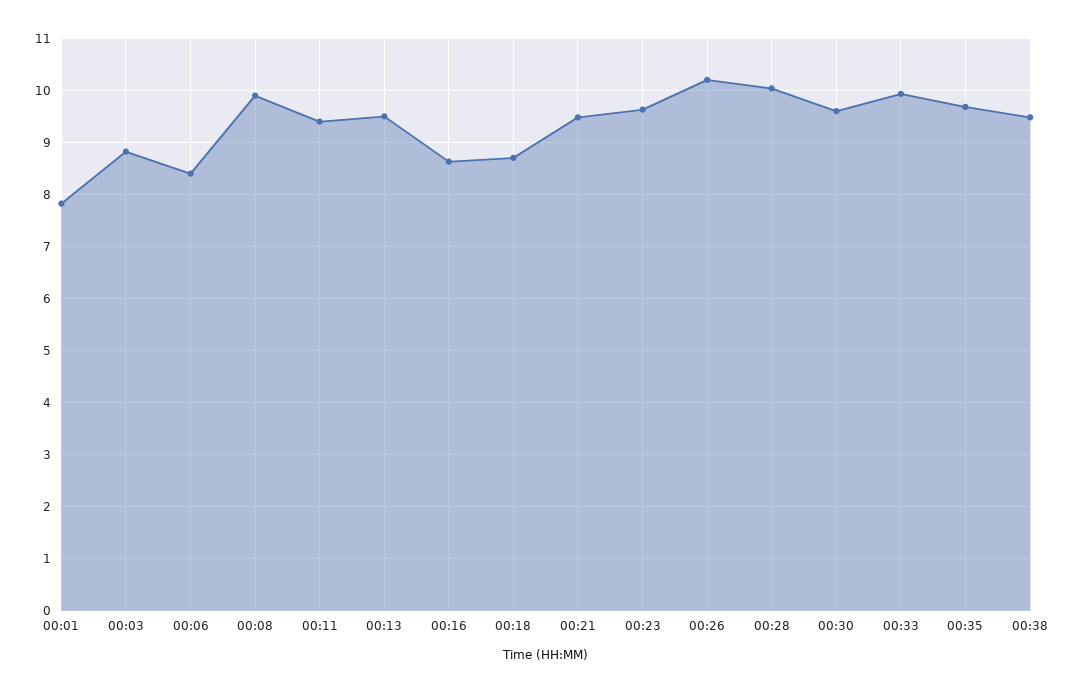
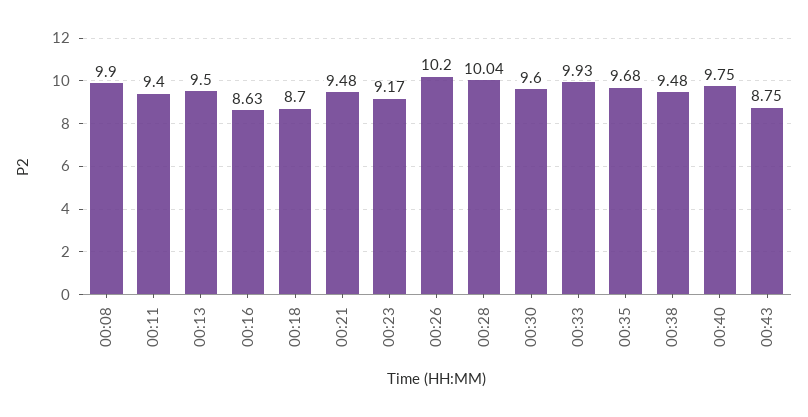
00:01: 7.8 -> none
00:03: 8.8 -> none
00:06: 8.4 -> none
00:23: 9.6 -> 9.17
00:40: none -> 9.75
00:43: none -> 8.75

